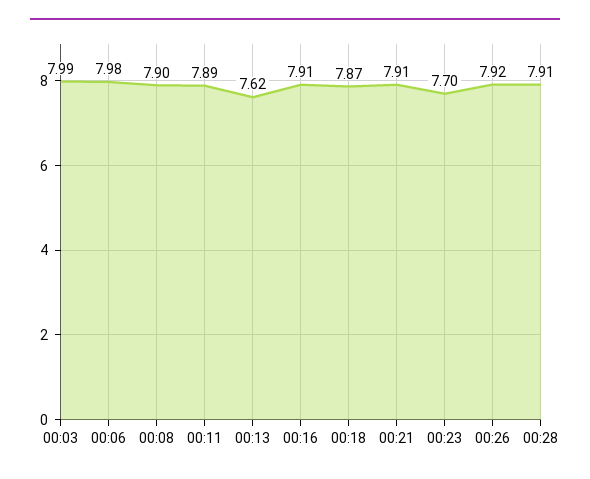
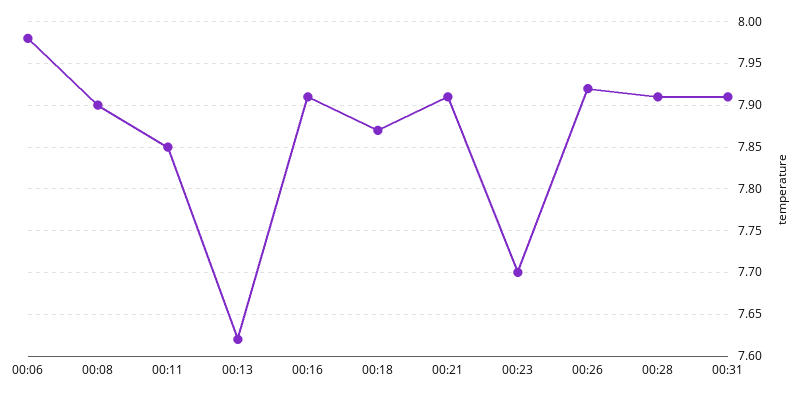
00:03: 7.99 -> none
00:11: 7.89 -> 7.85
00:31: none -> 7.91

